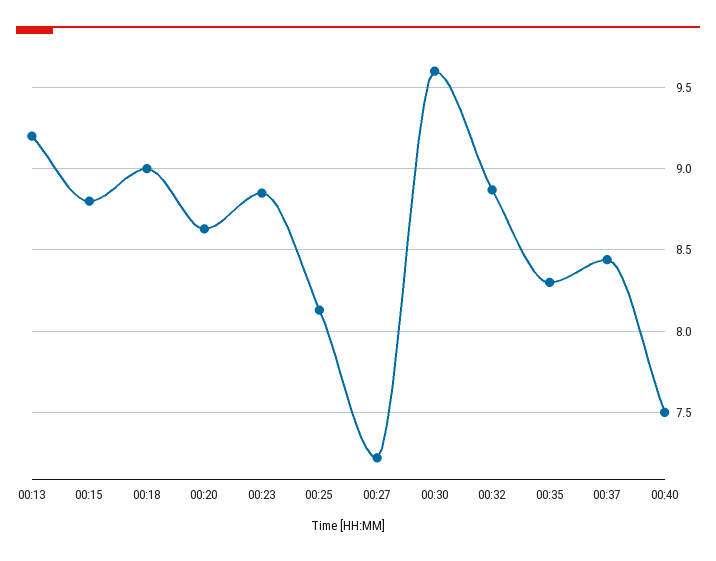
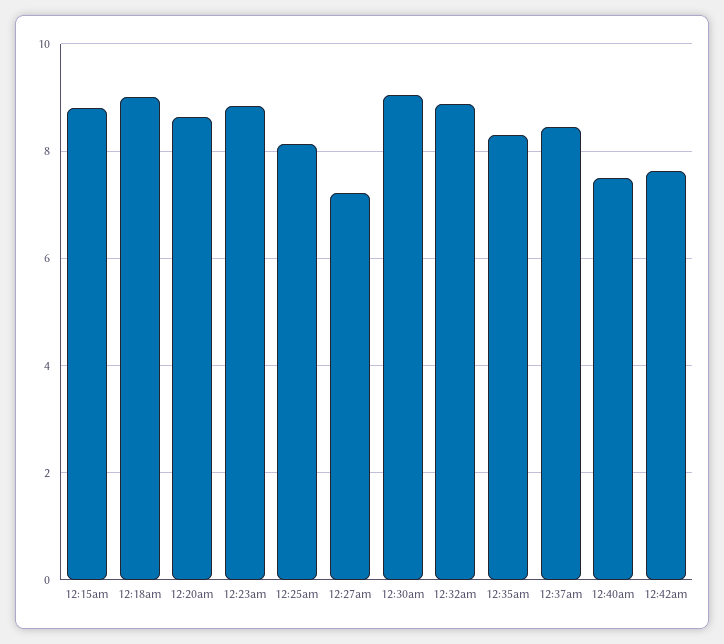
00:13: 9.2 -> none
00:30: 9.6 -> 9
12:42am: none -> 7.6

